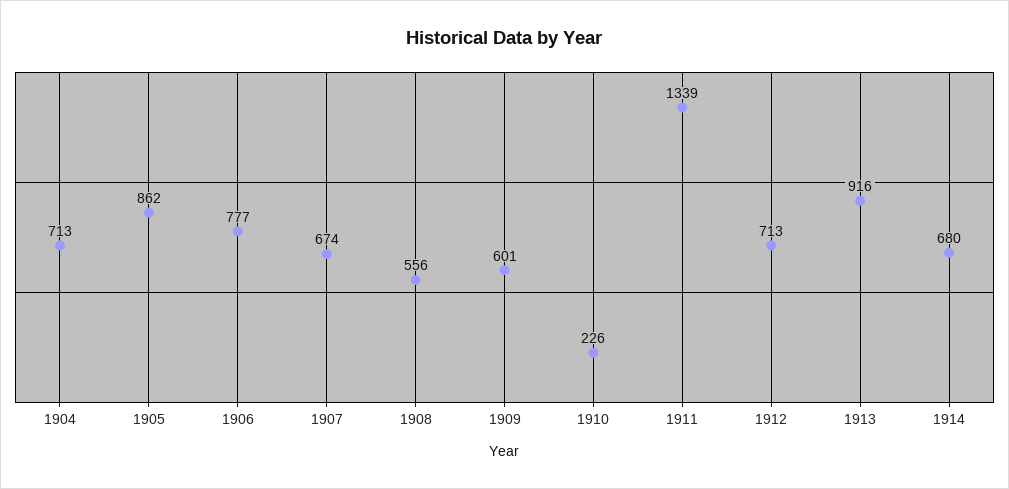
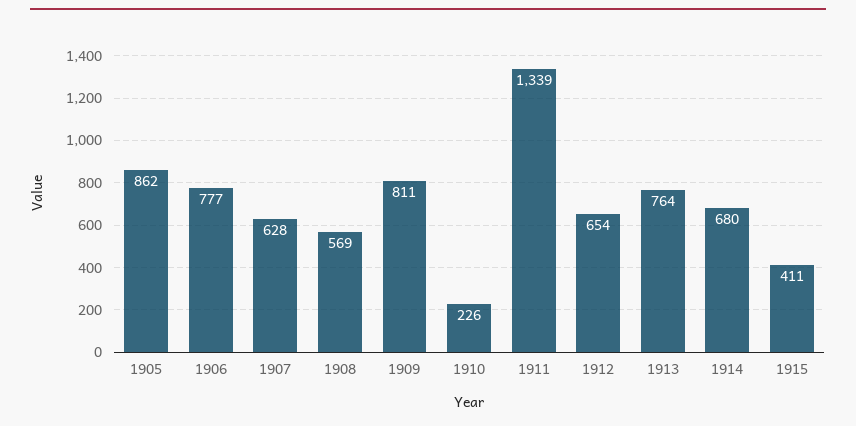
1904: 713 -> none
1907: 674 -> 628
1908: 556 -> 569
1909: 601 -> 811
1912: 713 -> 654
1913: 916 -> 764
1915: none -> 411

